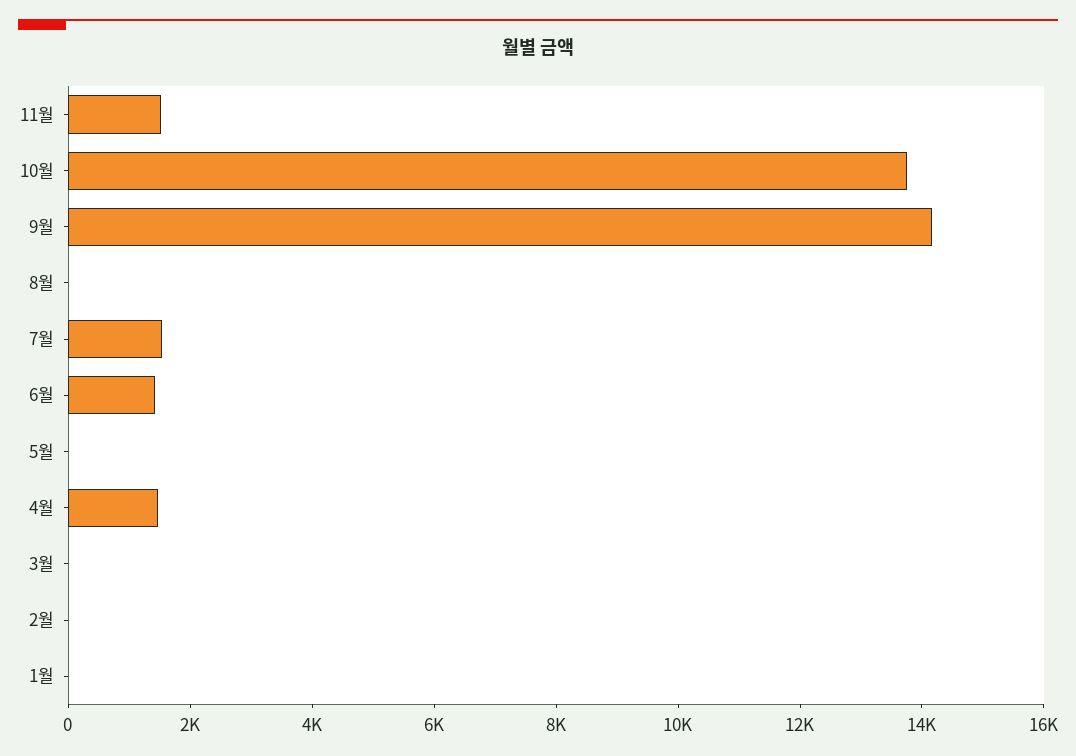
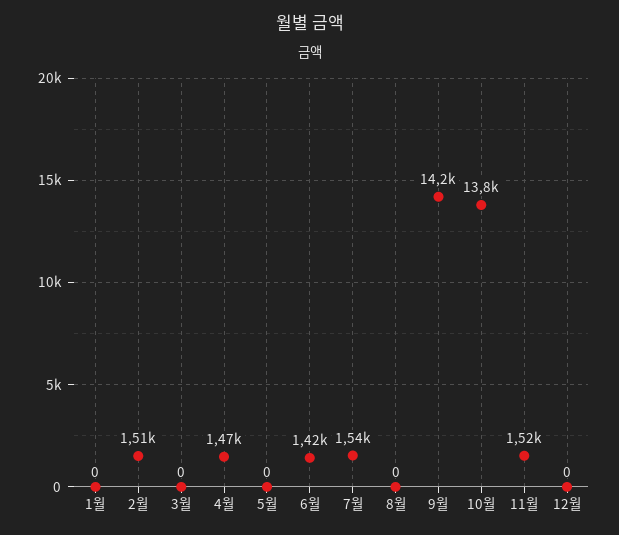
2월: 0 -> 1510
12월: none -> 0

